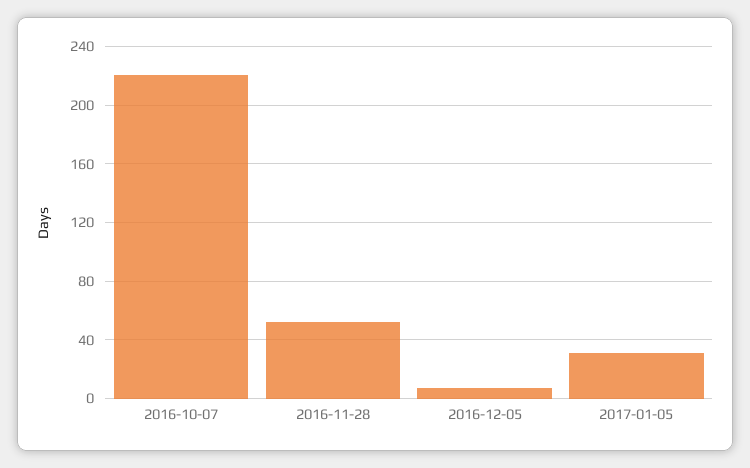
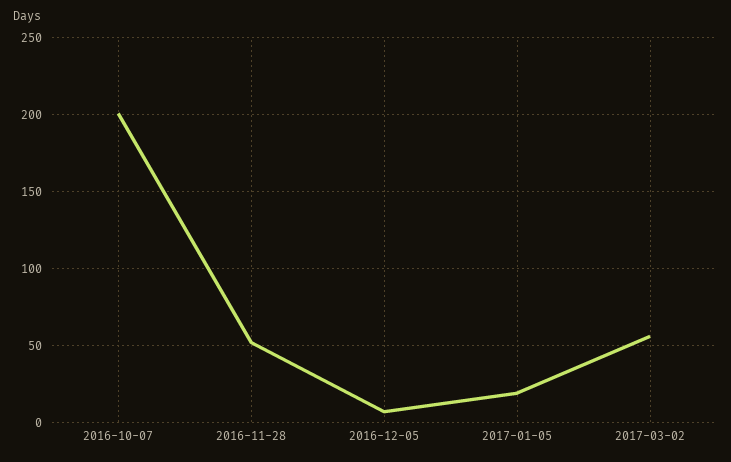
2016-10-07: 220 -> 200
2017-01-05: 30 -> 20
2017-03-02: none -> 55

